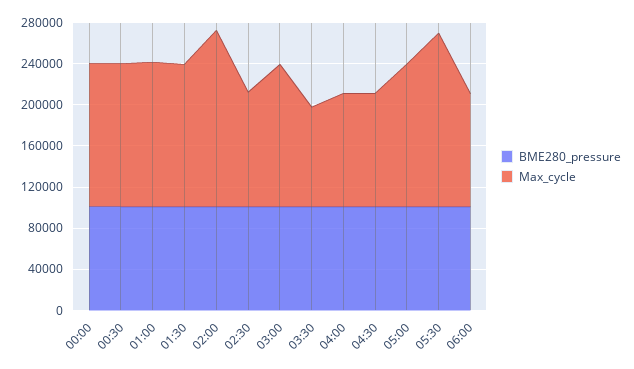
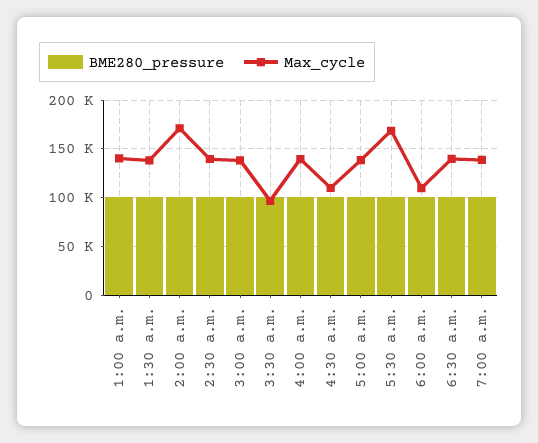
BME280_pressure, 00:00: 100000 -> none
Max_cycle, 00:00: 140000 -> none
BME280_pressure, 00:30: 100000 -> none
Max_cycle, 00:30: 140000 -> none
Max_cycle, 02:30: 110000 -> 140000
Max_cycle, 04:00: 110000 -> 140000
BME280_pressure, 6:30 a.m.: none -> 100000
Max_cycle, 6:30 a.m.: none -> 140000
BME280_pressure, 7:00 a.m.: none -> 100000
Max_cycle, 7:00 a.m.: none -> 140000

